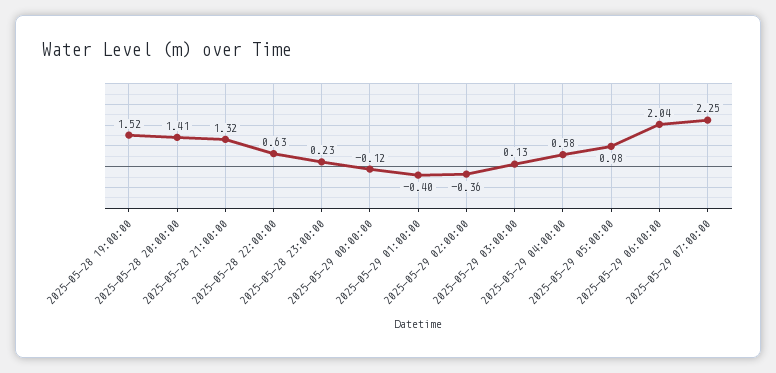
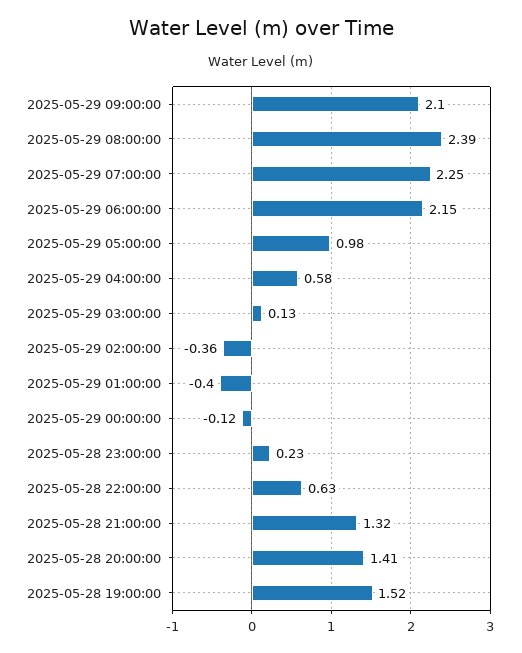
2025-05-29 06:00:00: 2.04 -> 2.15
2025-05-29 09:00:00: none -> 2.1
2025-05-29 08:00:00: none -> 2.39

